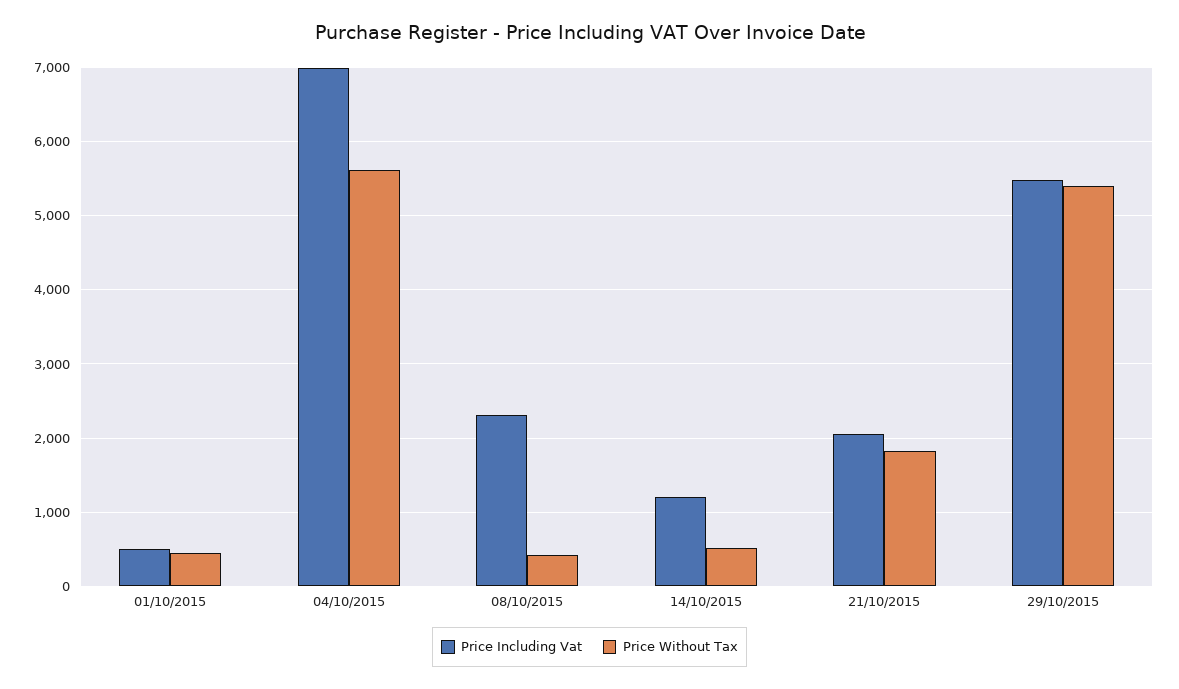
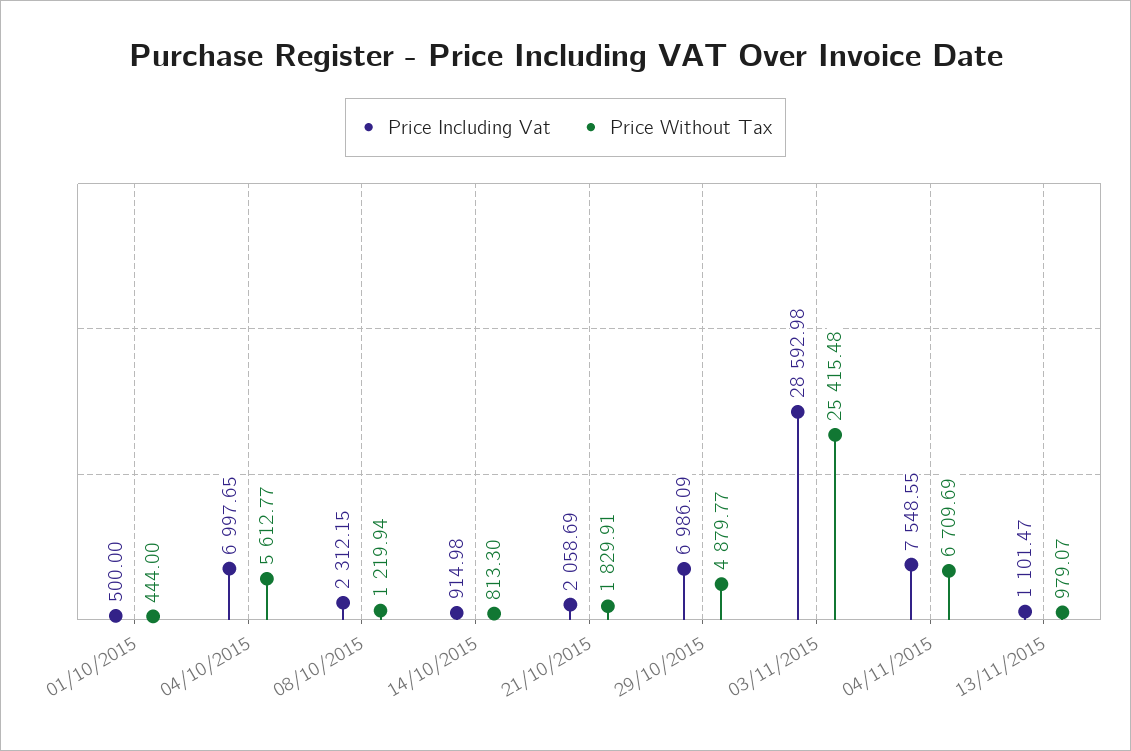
Price Without Tax, 08/10/2015: 400 -> 1219.94
Price Including Vat, 14/10/2015: 1200 -> 914.98
Price Without Tax, 14/10/2015: 500 -> 813.3
Price Including Vat, 29/10/2015: 5500 -> 6986.09
Price Without Tax, 29/10/2015: 5400 -> 4879.77
Price Including Vat, 03/11/2015: none -> 28592.98
Price Without Tax, 03/11/2015: none -> 25415.48
Price Including Vat, 04/11/2015: none -> 7548.55
Price Without Tax, 04/11/2015: none -> 6709.69
Price Including Vat, 13/11/2015: none -> 1101.47
Price Without Tax, 13/11/2015: none -> 979.07

